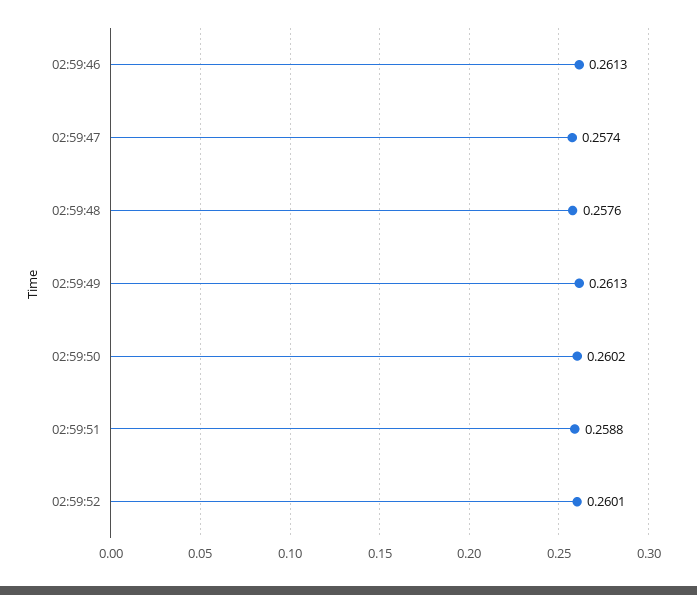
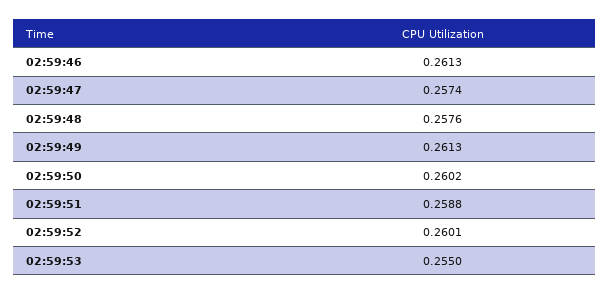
02:59:53: none -> 0.255

